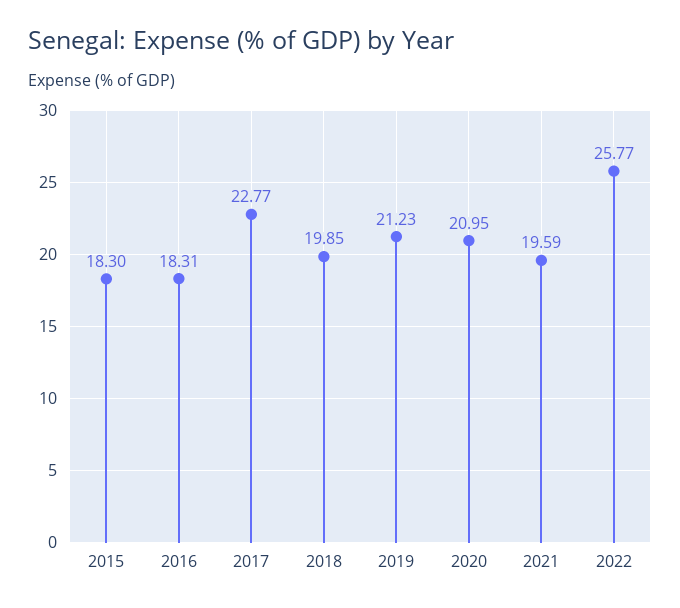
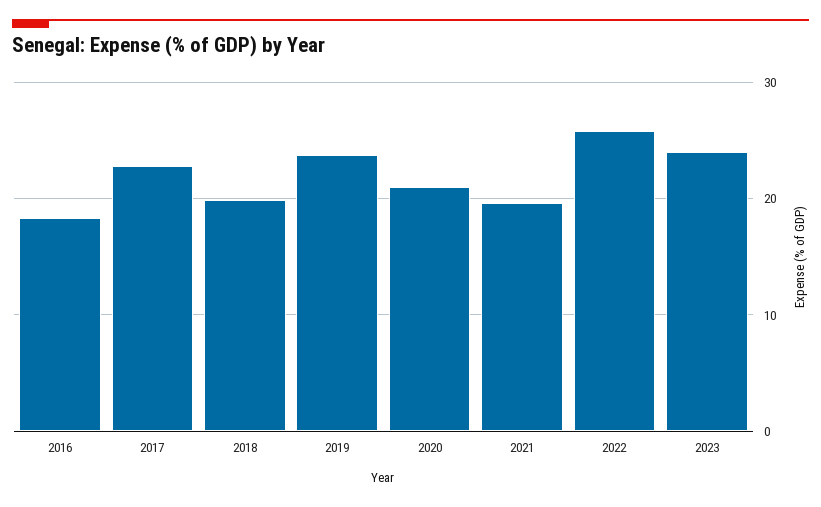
2015: 18.3 -> none
2019: 21.23 -> 24
2023: none -> 24

